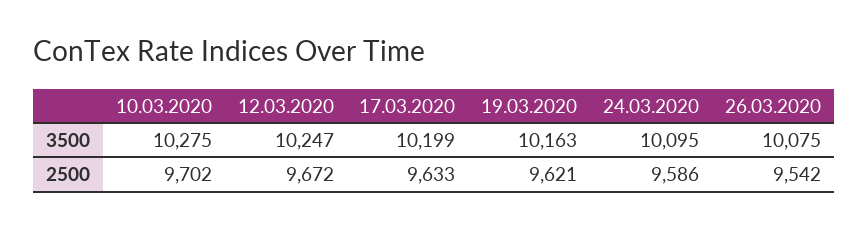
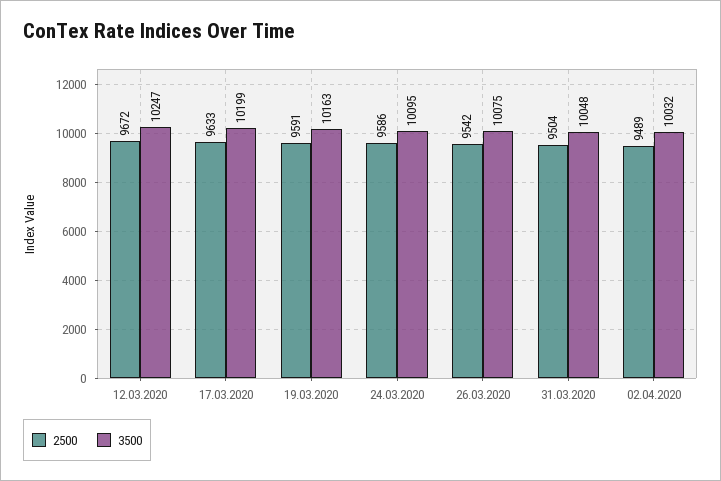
3500, 10.03.2020: 10275 -> none
2500, 10.03.2020: 9702 -> none
2500, 19.03.2020: 9621 -> 9591
2500, 31.03.2020: none -> 9504
3500, 31.03.2020: none -> 10048
2500, 02.04.2020: none -> 9489
3500, 02.04.2020: none -> 10032

